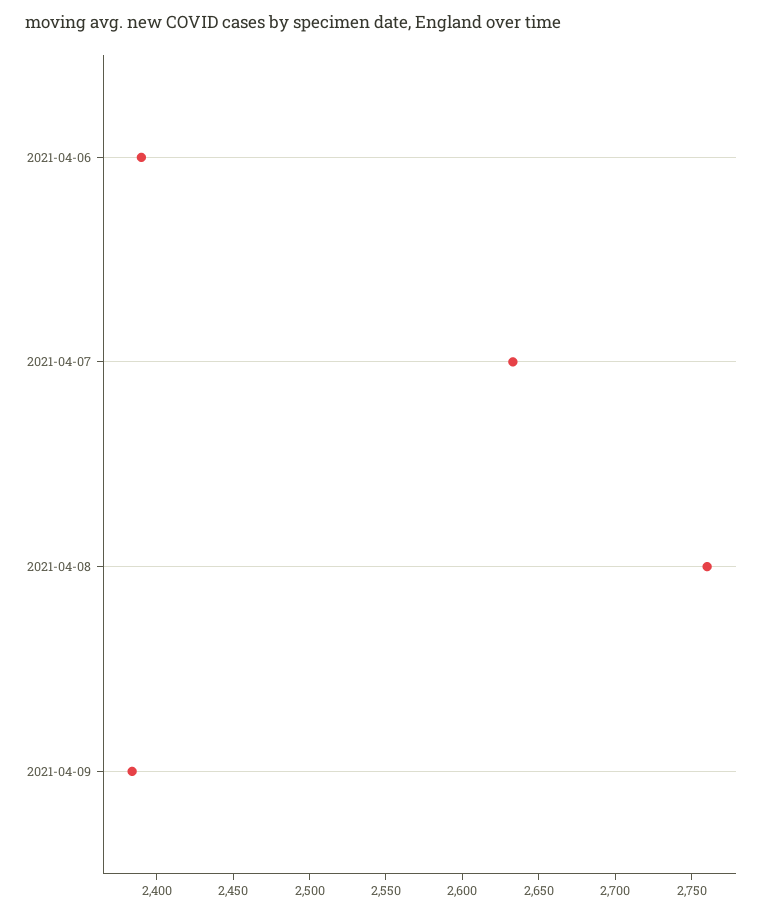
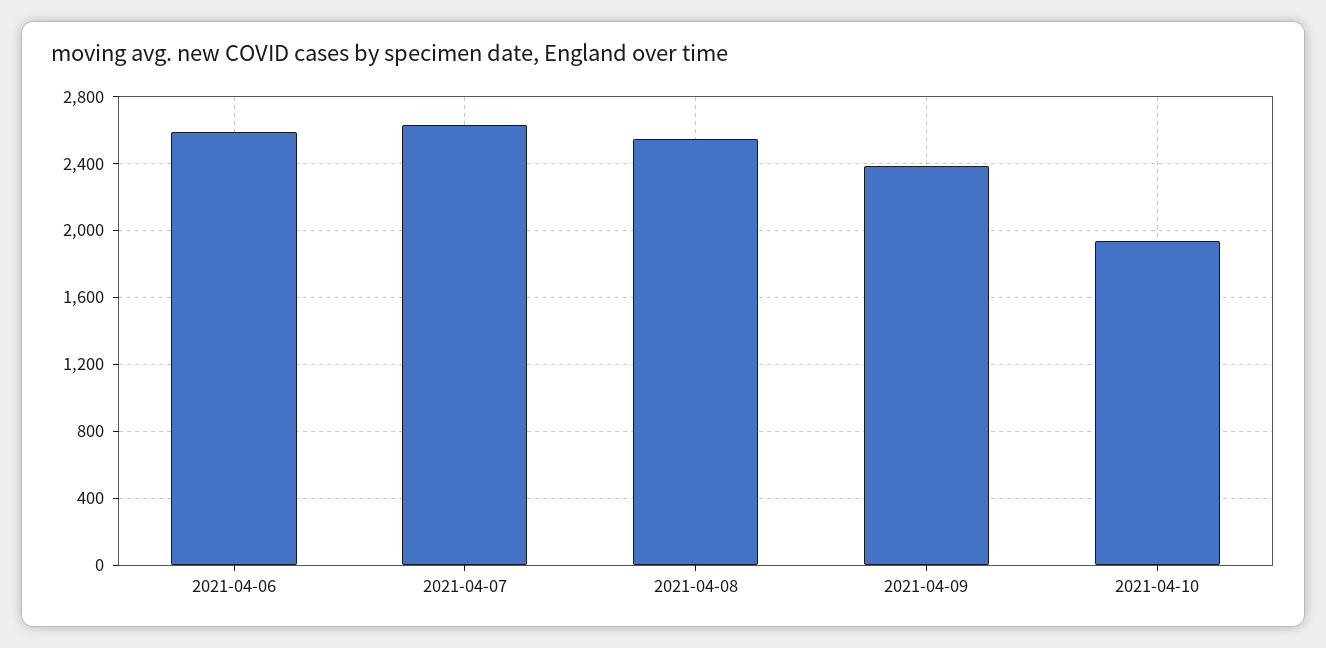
2021-04-06: 2390 -> 2600
2021-04-08: 2760 -> 2550
2021-04-10: none -> 1950

